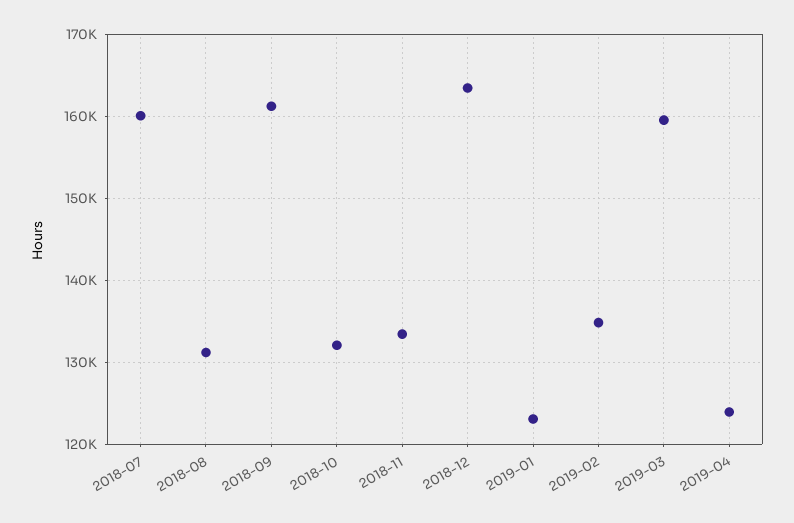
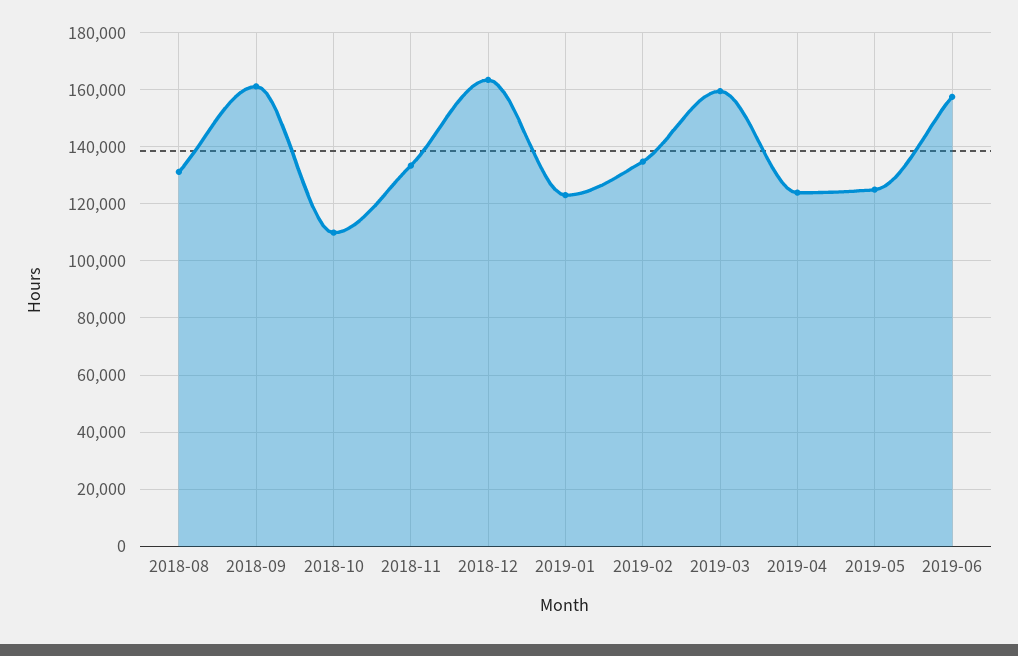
2018-07: 160000 -> none
2018-10: 132000 -> 110000
2019-05: none -> 125000
2019-06: none -> 157500

